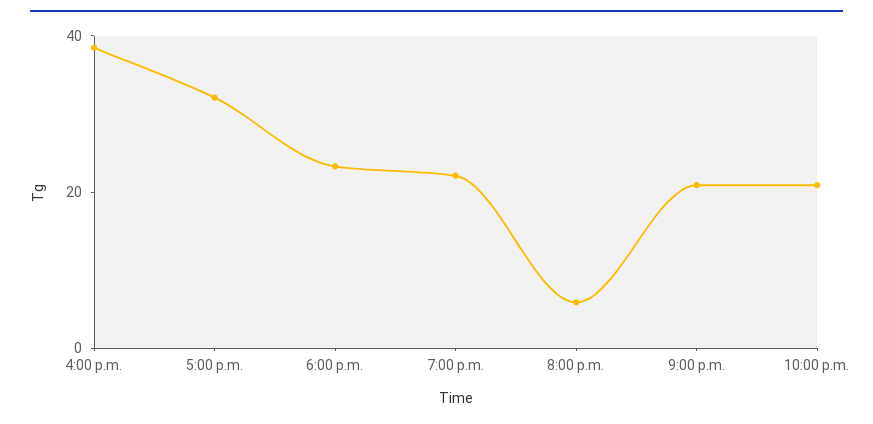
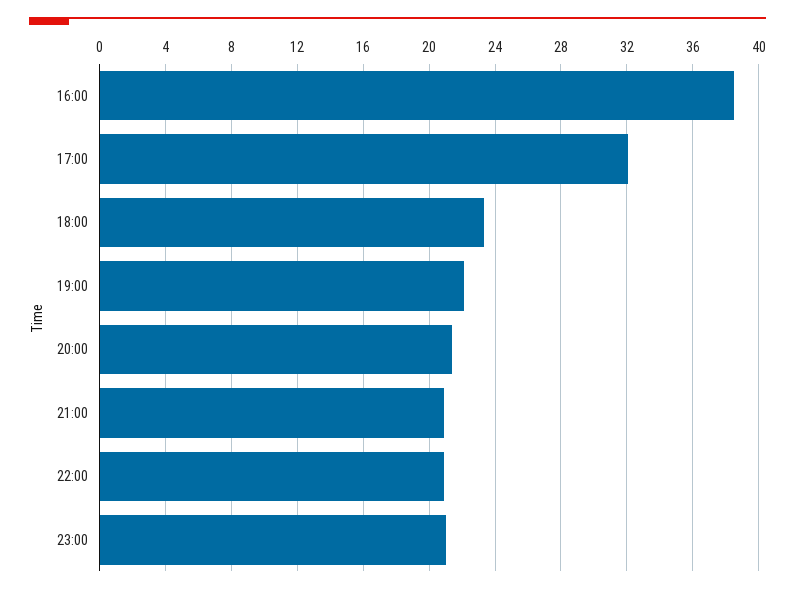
8:00 p.m.: 5 -> 21.5
23:00: none -> 21

